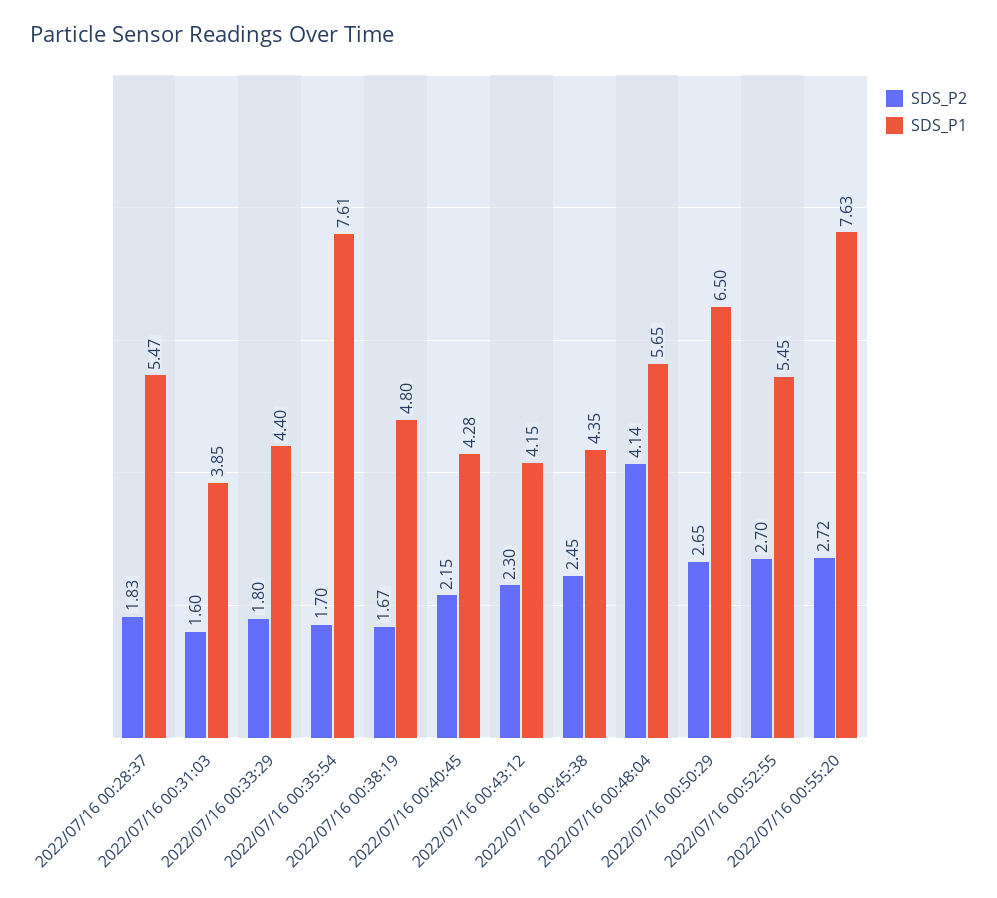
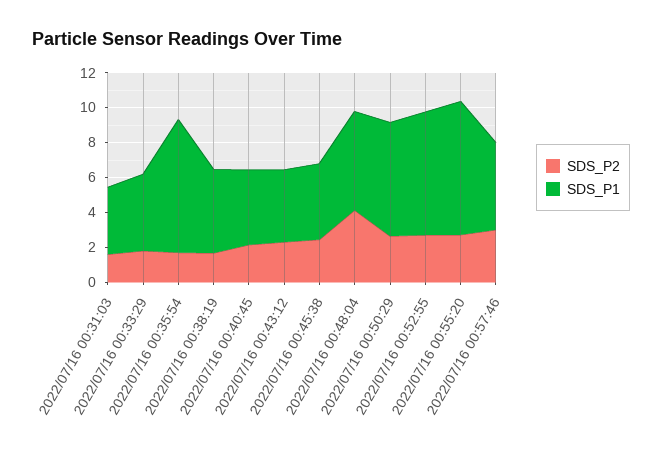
SDS_P2, 2022/07/16 00:28:37: 1.83 -> none
SDS_P1, 2022/07/16 00:28:37: 5.47 -> none
SDS_P1, 2022/07/16 00:52:55: 5.45 -> 7
SDS_P2, 2022/07/16 00:57:46: none -> 3
SDS_P1, 2022/07/16 00:57:46: none -> 5

